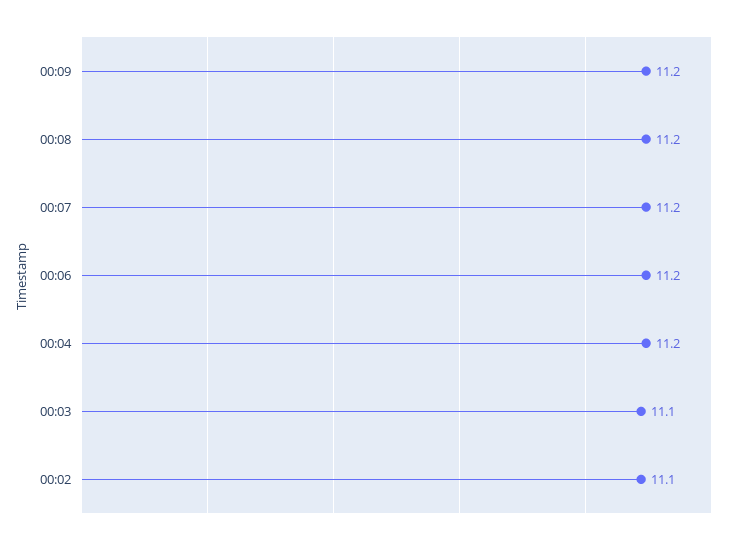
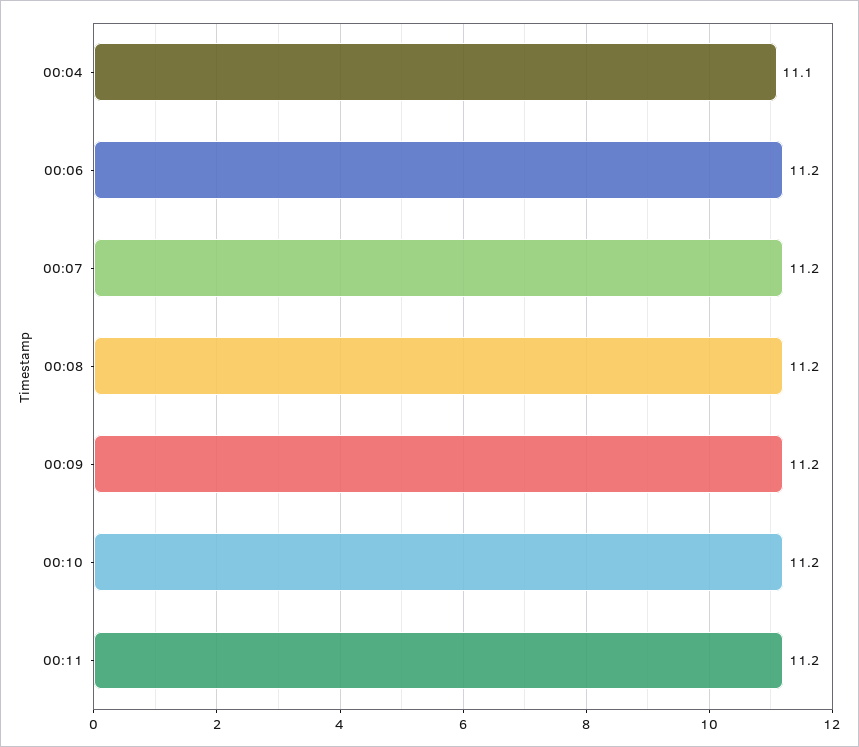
00:04: 11.2 -> 11.1
00:03: 11.1 -> none
00:02: 11.1 -> none
00:10: none -> 11.2
00:11: none -> 11.2

